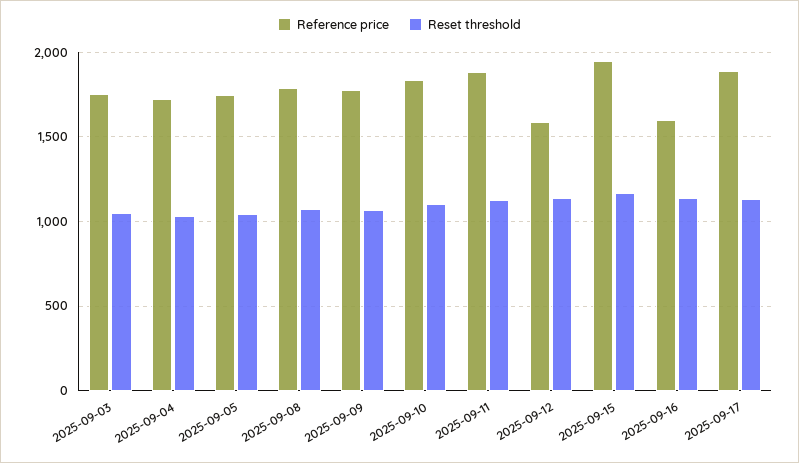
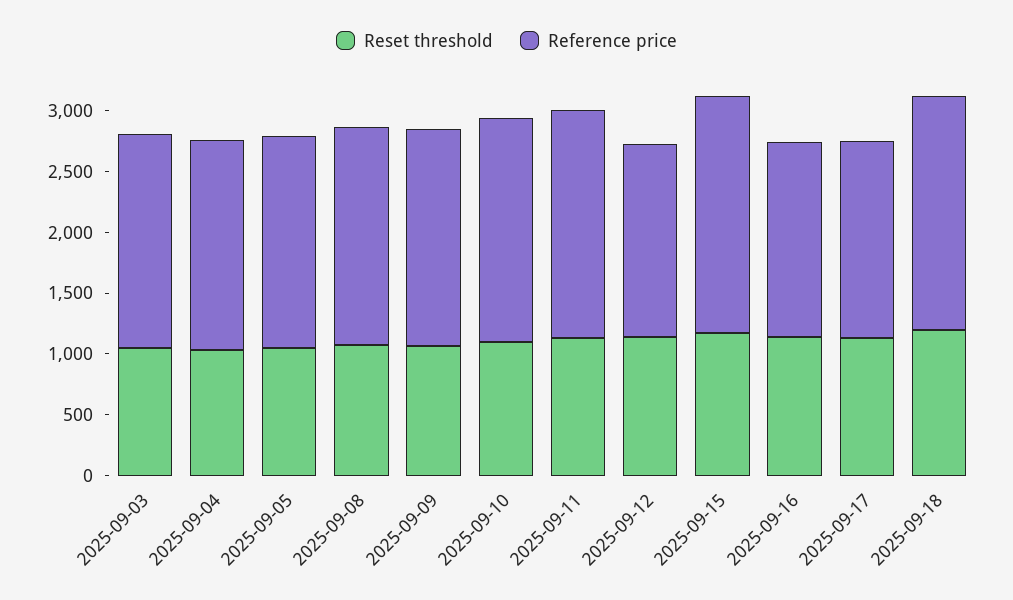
Reference price, 2025-09-17: 1900 -> 1600
Reset threshold, 2025-09-18: none -> 1200
Reference price, 2025-09-18: none -> 1900

